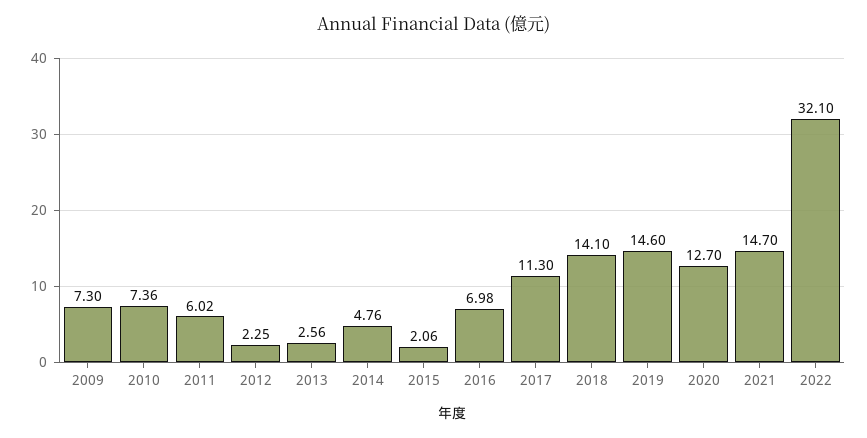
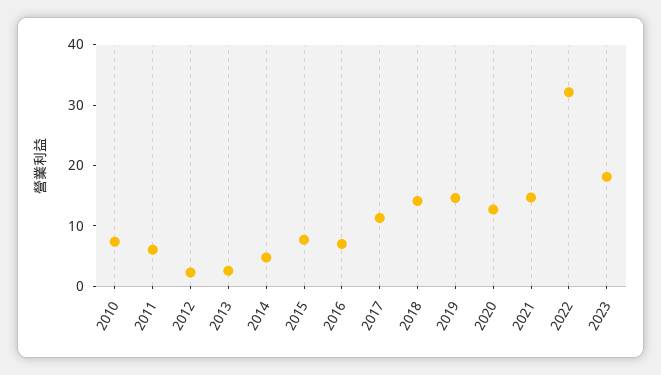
2009: 7.3 -> none
2015: 2.06 -> 8
2023: none -> 18

